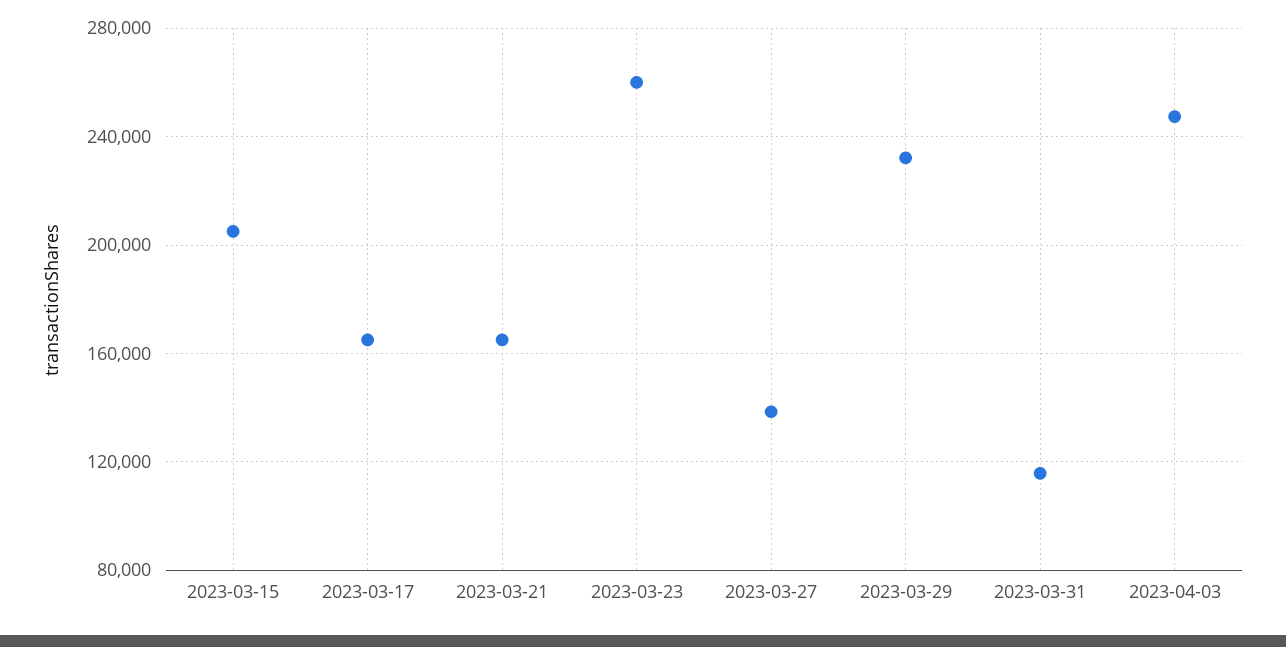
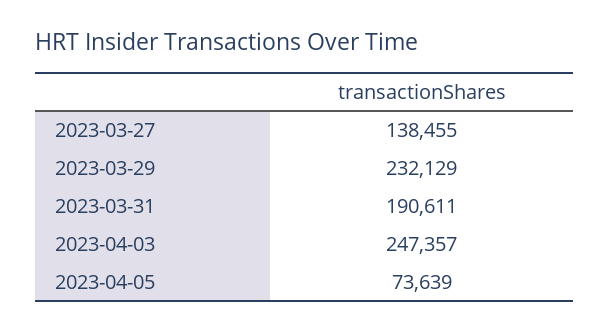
2023-03-15: 205000 -> none
2023-03-17: 165000 -> none
2023-03-21: 165000 -> none
2023-03-23: 260000 -> none
2023-03-31: 115000 -> 190611
2023-04-05: none -> 73639

